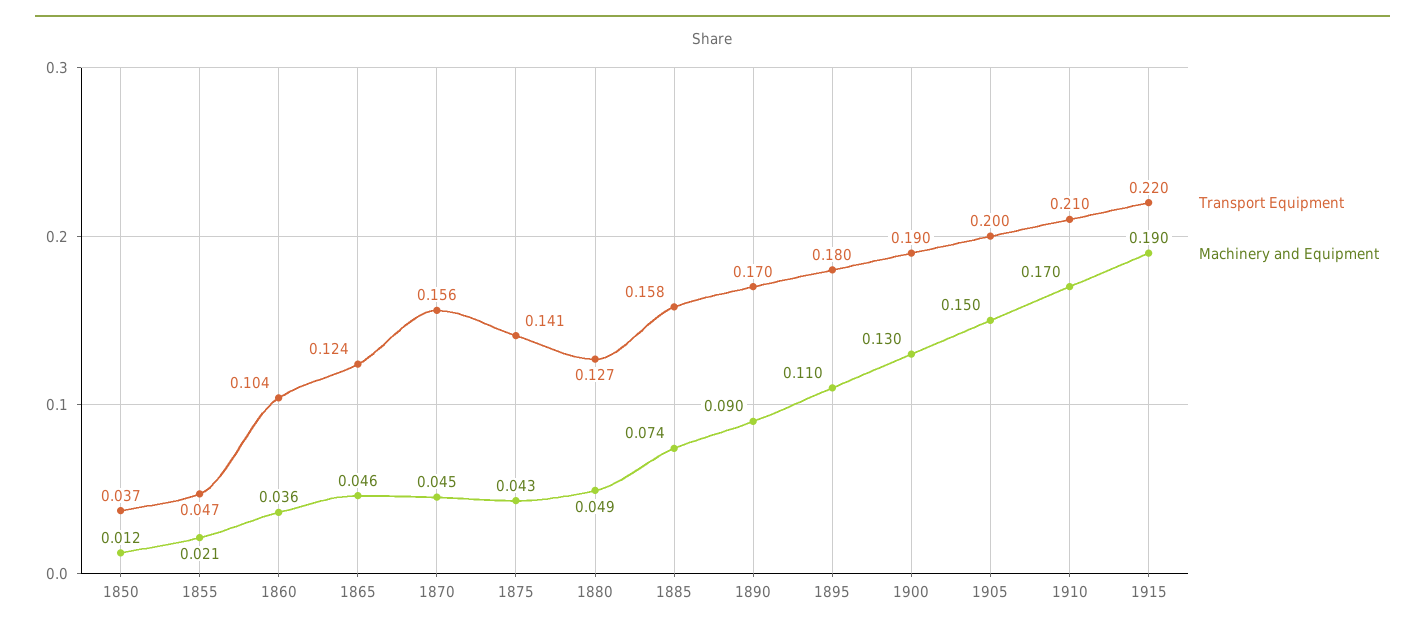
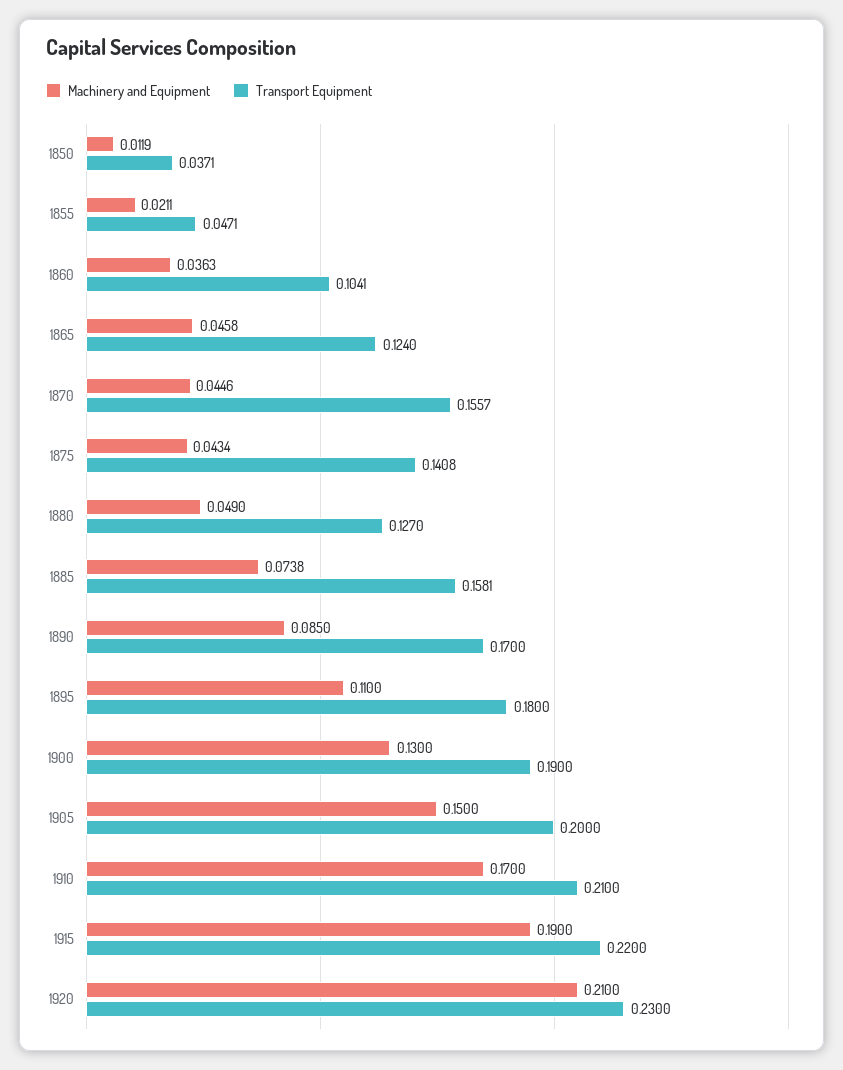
Machinery and Equipment, 1890: 0.09 -> 0.085
Machinery and Equipment, 1920: none -> 0.21
Transport Equipment, 1920: none -> 0.23

